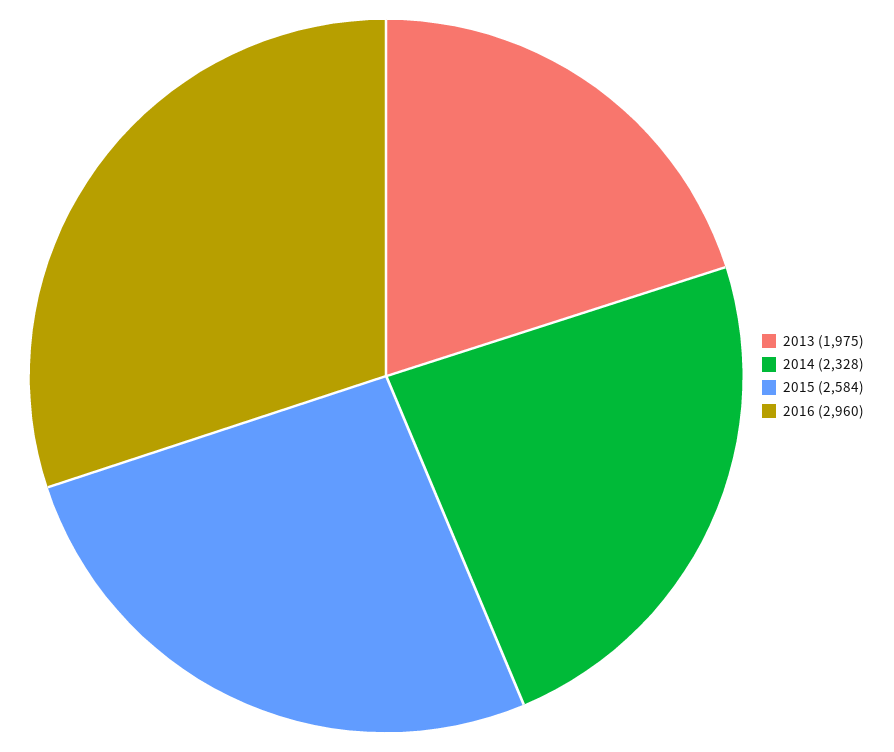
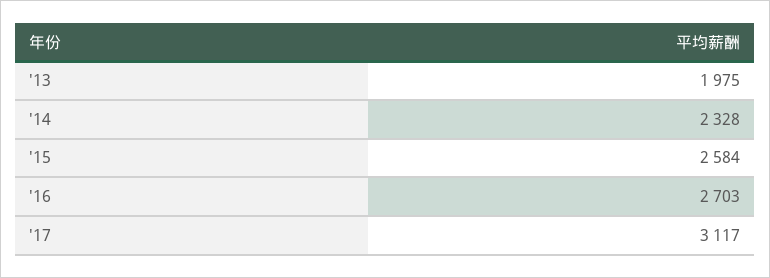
2016: 2960 -> 2703
'17: none -> 3117

